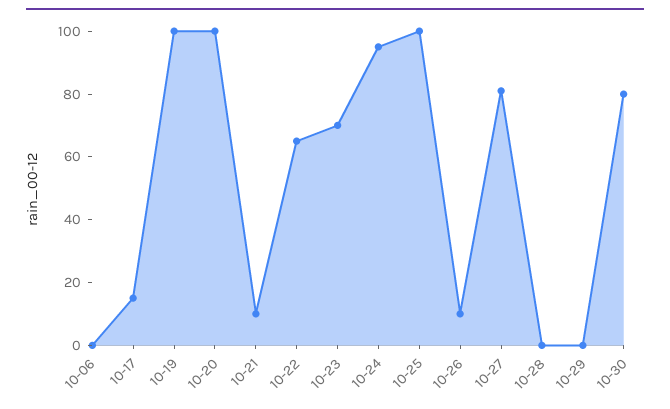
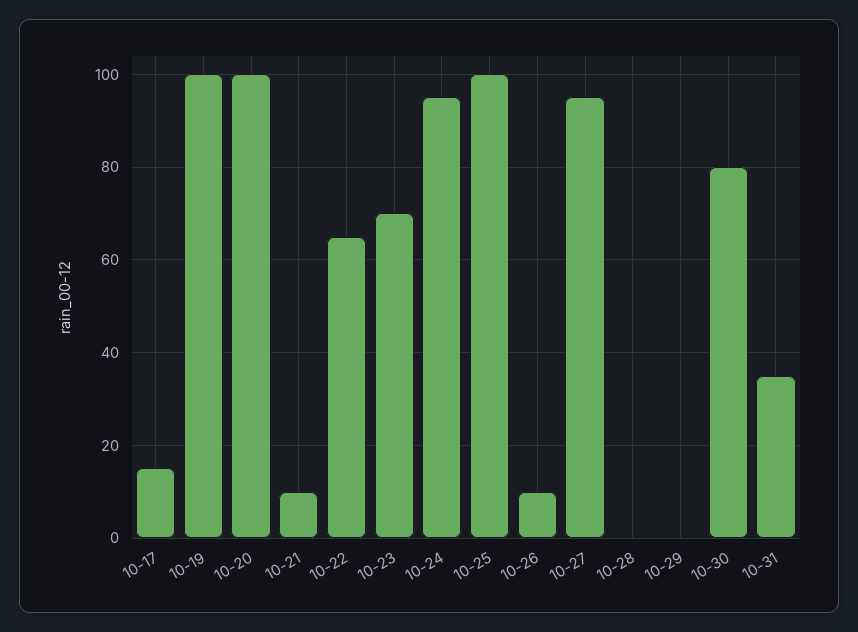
10-06: 0 -> none
10-27: 80 -> 95
10-31: none -> 35

